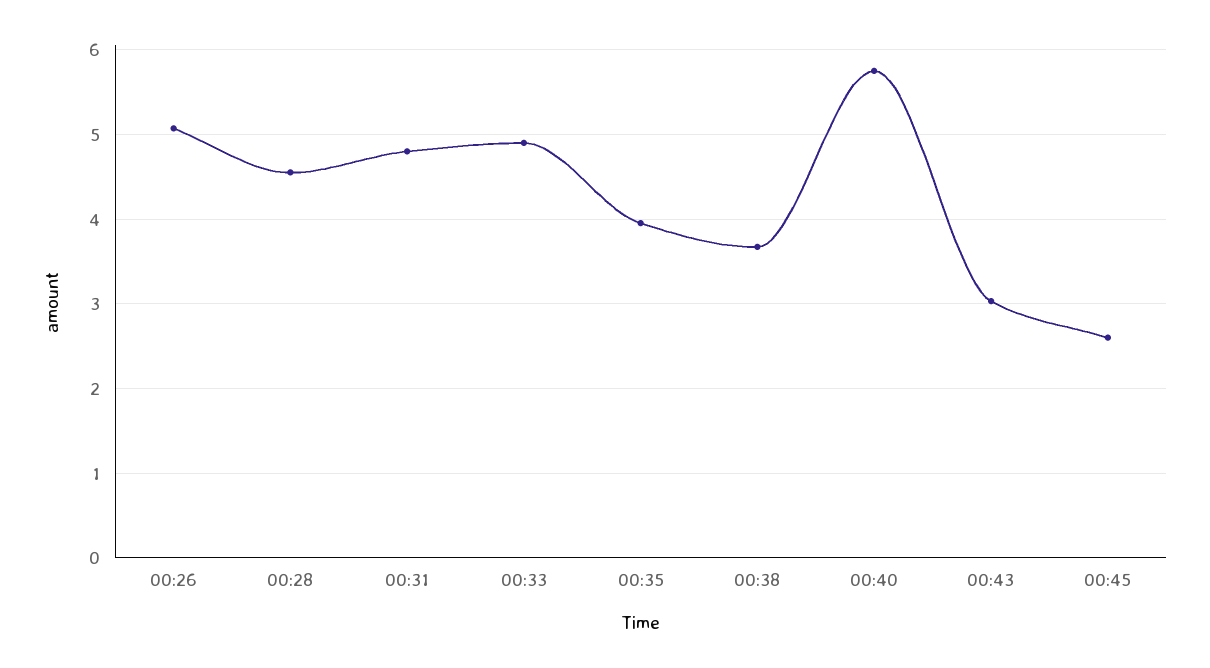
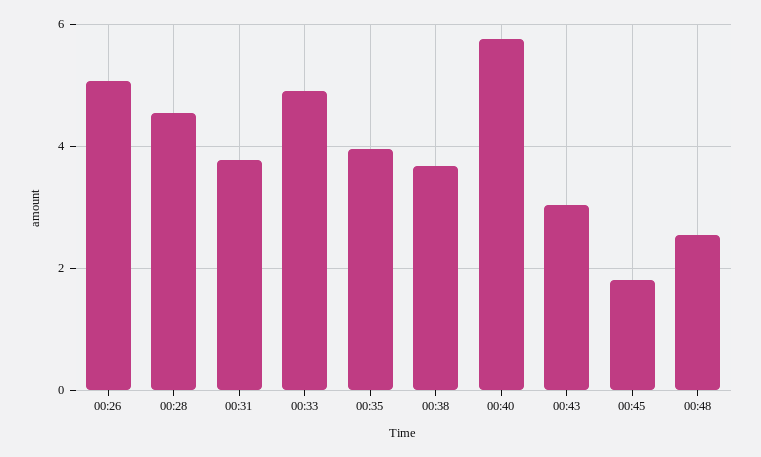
00:31: 4.8 -> 3.8
00:45: 2.6 -> 1.8
00:48: none -> 2.6

